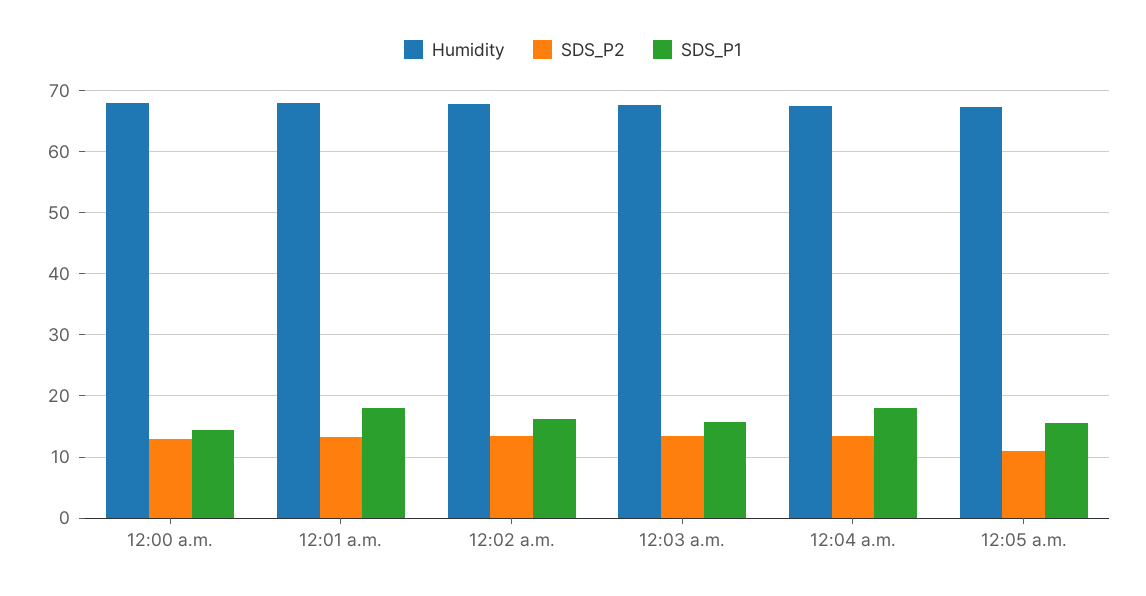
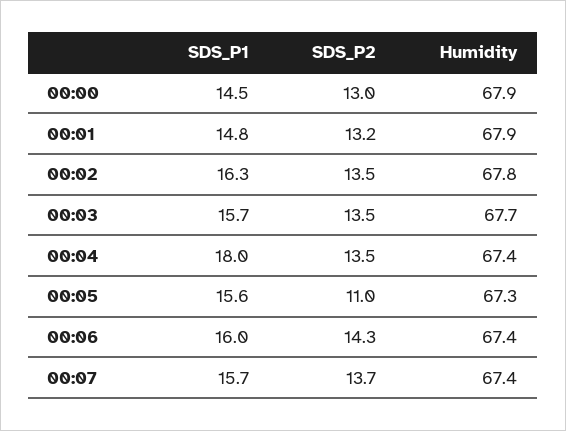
SDS_P1, 12:01 a.m.: 18 -> 14.8
SDS_P1, 00:06: none -> 16
SDS_P2, 00:06: none -> 14.3
Humidity, 00:06: none -> 67.4
SDS_P1, 00:07: none -> 15.7
SDS_P2, 00:07: none -> 13.7
Humidity, 00:07: none -> 67.4

